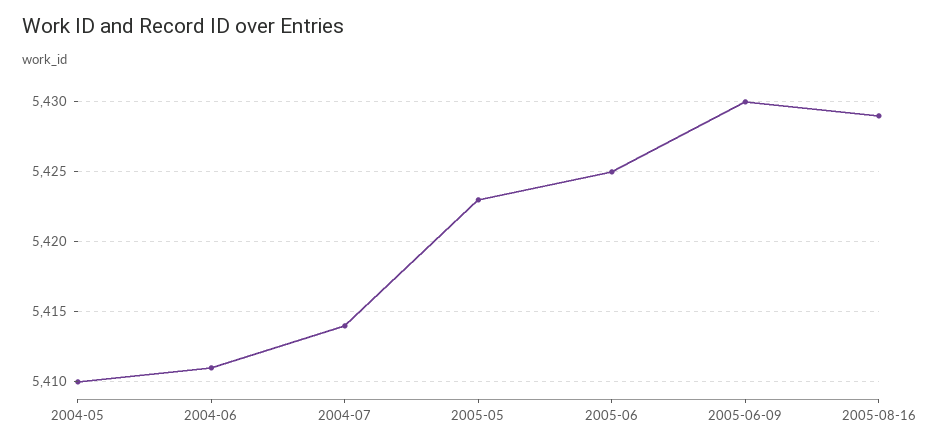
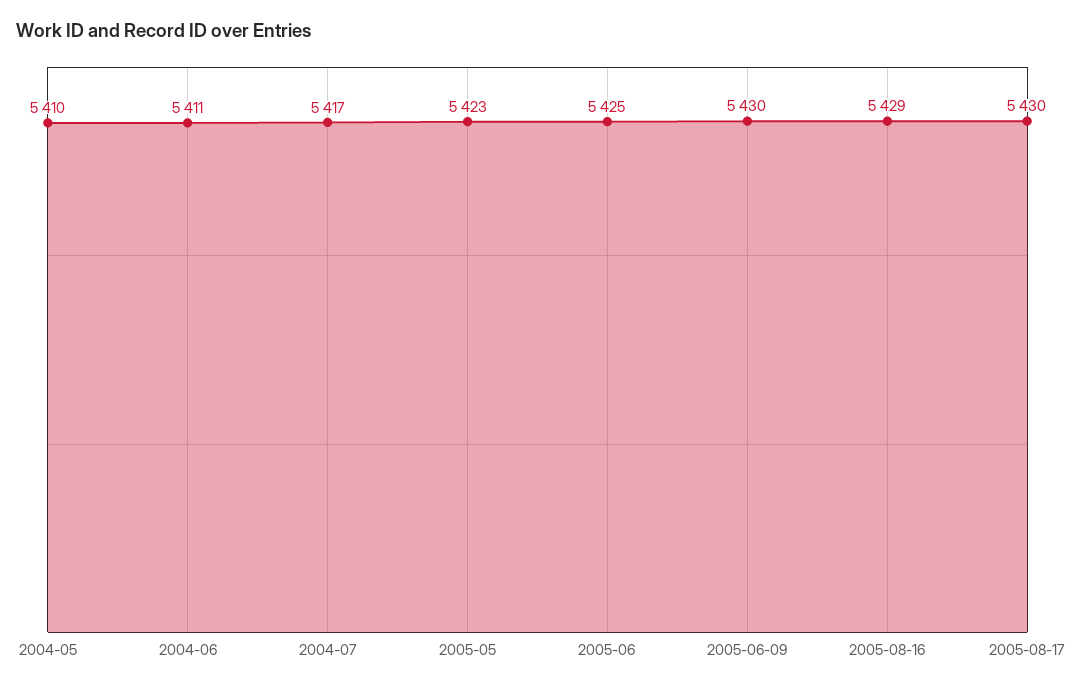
2004-07: 5414 -> 5417
2005-08-17: none -> 5430

